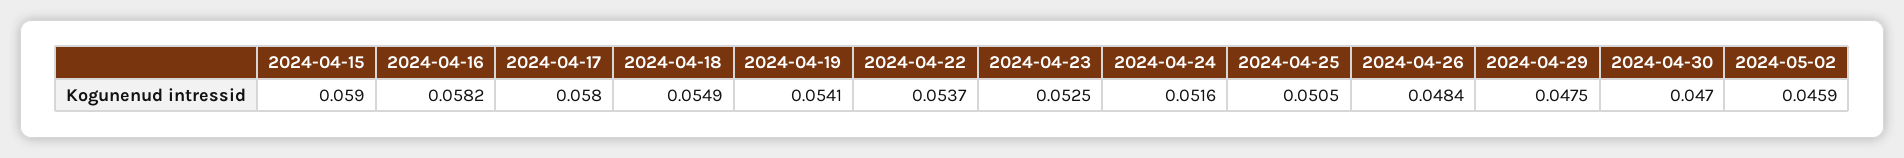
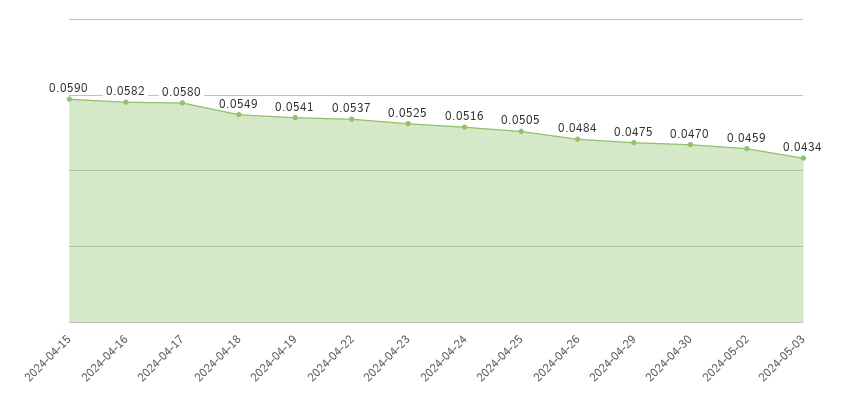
2024-05-03: none -> 0.0434

